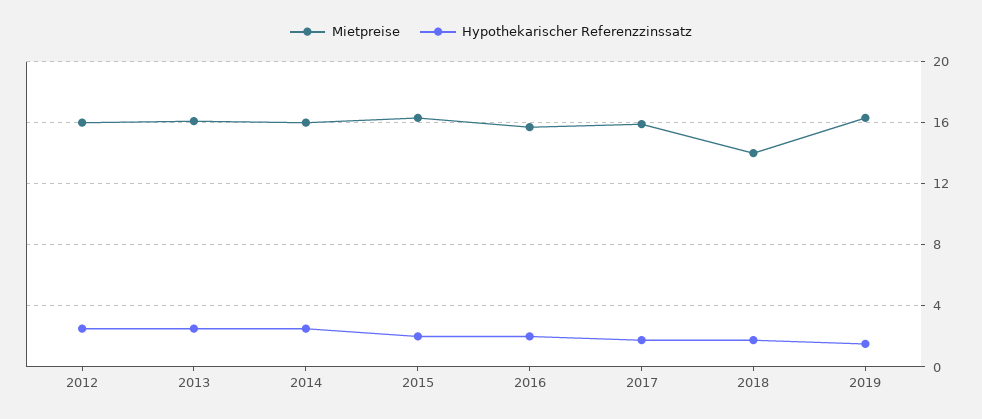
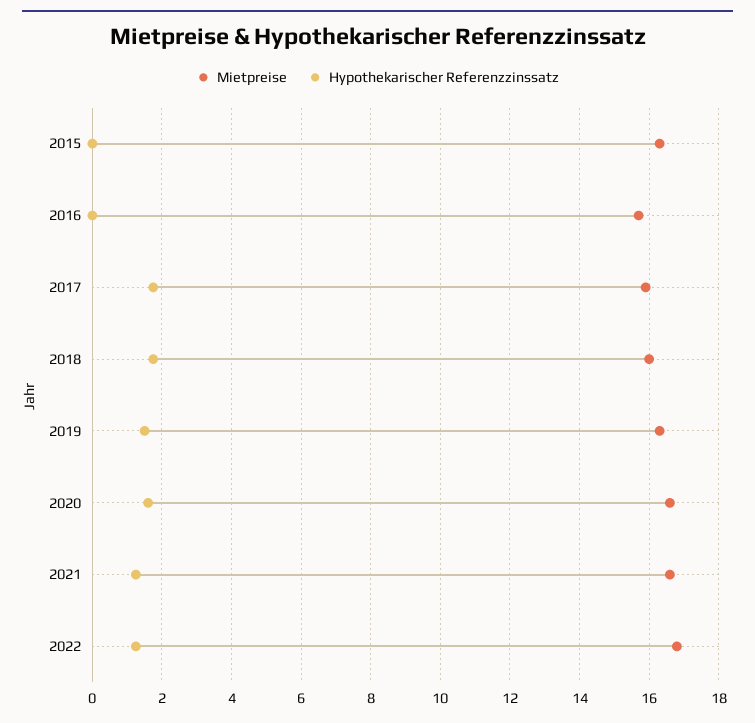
Mietpreise, 2012: 16 -> none
Hypothekarischer Referenzzinssatz, 2012: 2.5 -> none
Mietpreise, 2013: 16 -> none
Hypothekarischer Referenzzinssatz, 2013: 2.5 -> none
Mietpreise, 2014: 16 -> none
Hypothekarischer Referenzzinssatz, 2014: 2.5 -> none
Hypothekarischer Referenzzinssatz, 2015: 2 -> 0
Hypothekarischer Referenzzinssatz, 2016: 2 -> 0
Mietpreise, 2018: 14 -> 16
Mietpreise, 2020: none -> 16.6
Hypothekarischer Referenzzinssatz, 2020: none -> 1.6
Mietpreise, 2021: none -> 16.6
Hypothekarischer Referenzzinssatz, 2021: none -> 1.2
Mietpreise, 2022: none -> 16.8
Hypothekarischer Referenzzinssatz, 2022: none -> 1.2

